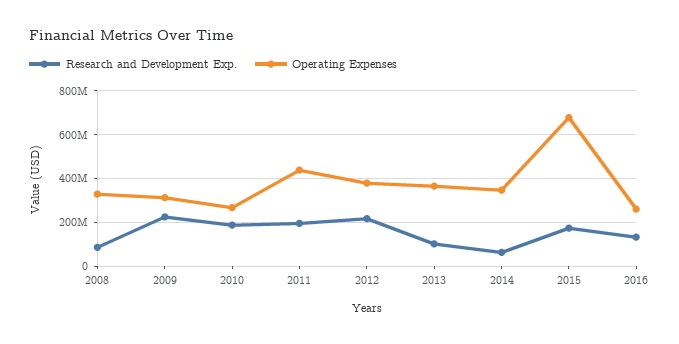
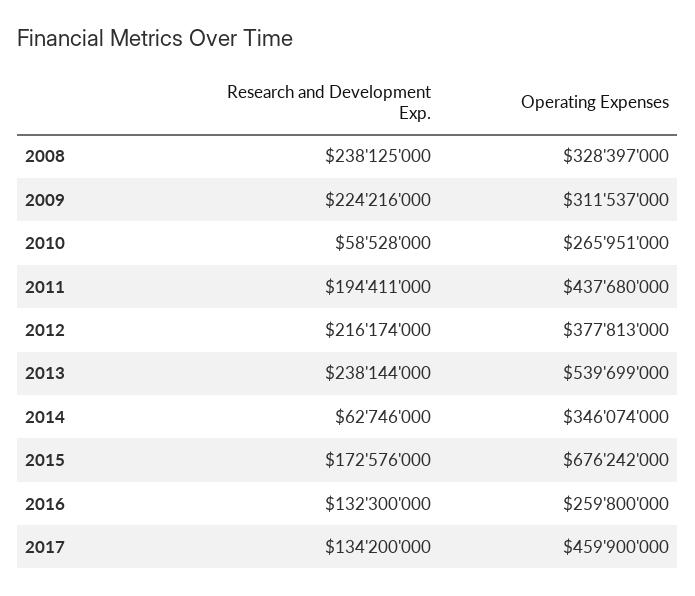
Research and Development Exp., 2008: 100000000 -> 238125000
Research and Development Exp., 2010: 200000000 -> 58528000
Research and Development Exp., 2013: 100000000 -> 238144000
Operating Expenses, 2013: 350000000 -> 539699000
Research and Development Exp., 2017: none -> 134200000
Operating Expenses, 2017: none -> 459900000

